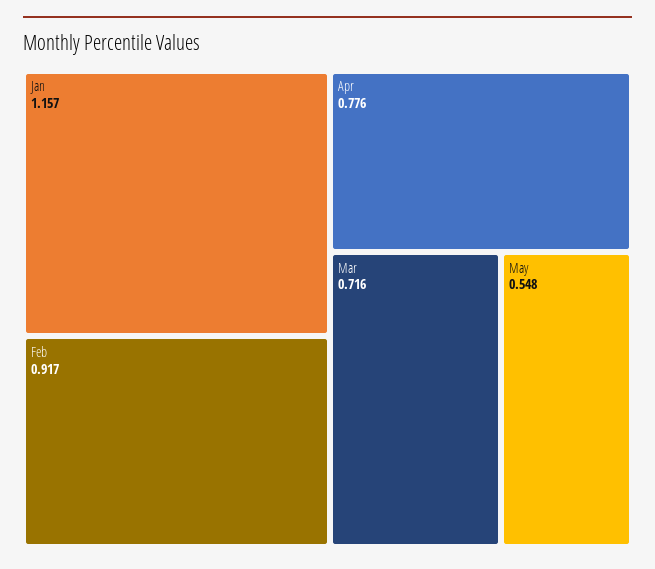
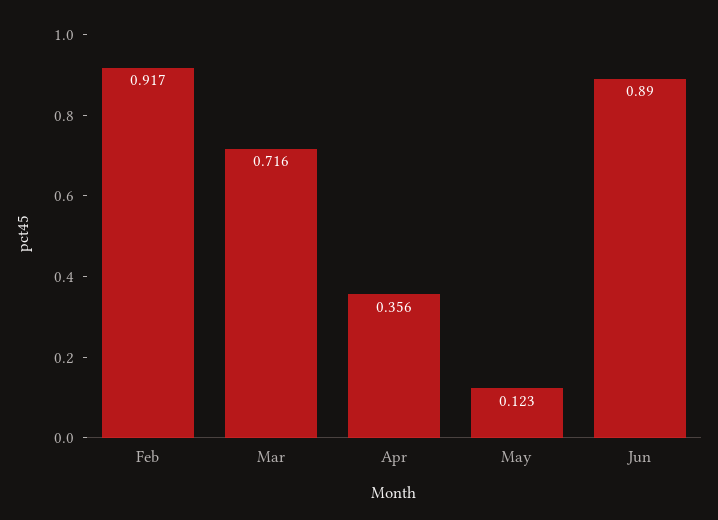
Jan: 1.157 -> none
Apr: 0.776 -> 0.356
May: 0.548 -> 0.123
Jun: none -> 0.89

